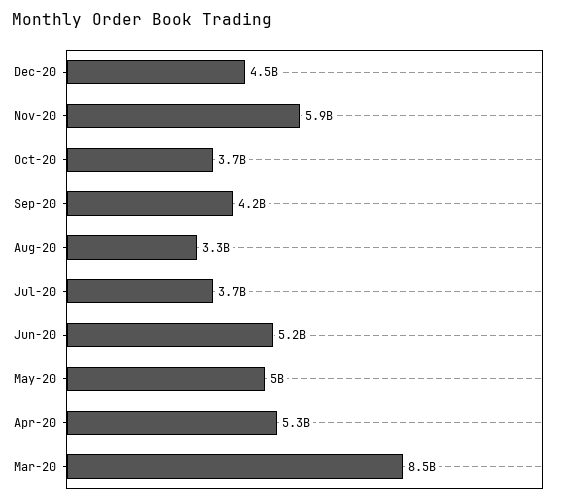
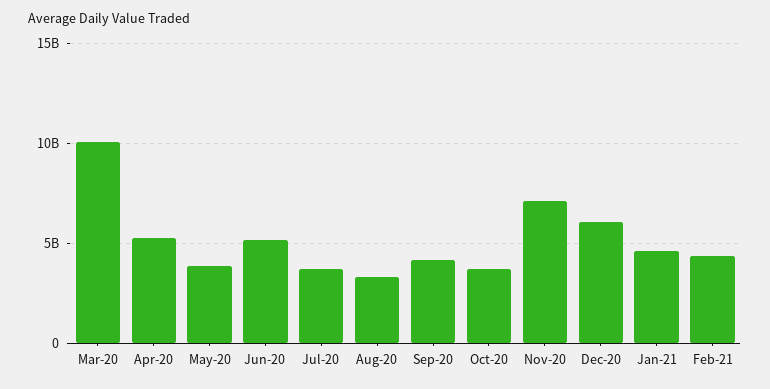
Dec-20: 4500000000 -> 6000000000
Nov-20: 5900000000 -> 7000000000
May-20: 5000000000 -> 4000000000
Mar-20: 8500000000 -> 10000000000
Jan-21: none -> 4500000000
Feb-21: none -> 4500000000

